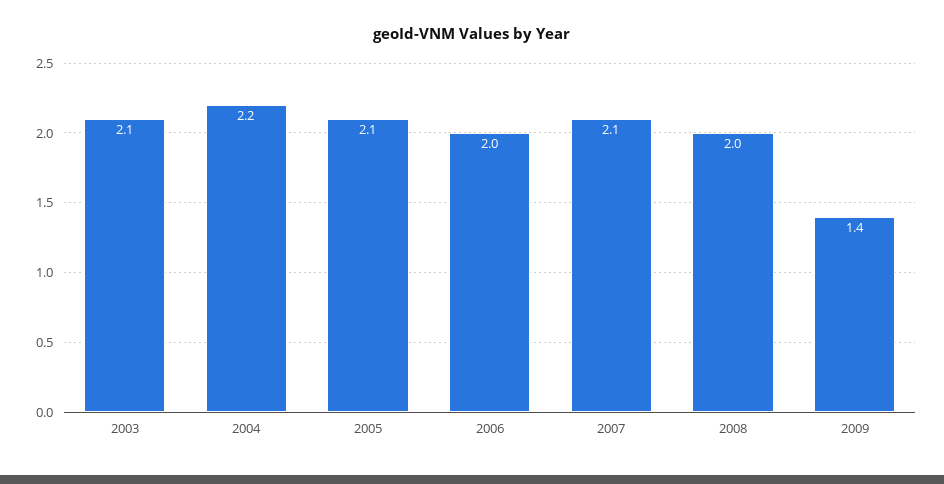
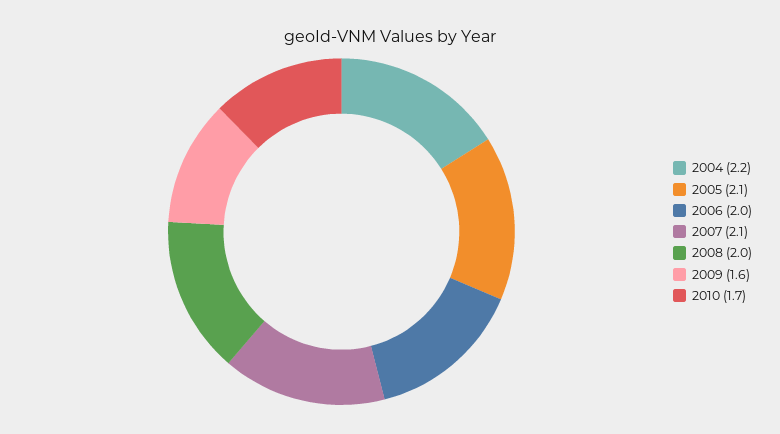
2003: 2.1 -> none
2009: 1.4 -> 1.6
2010: none -> 1.7

